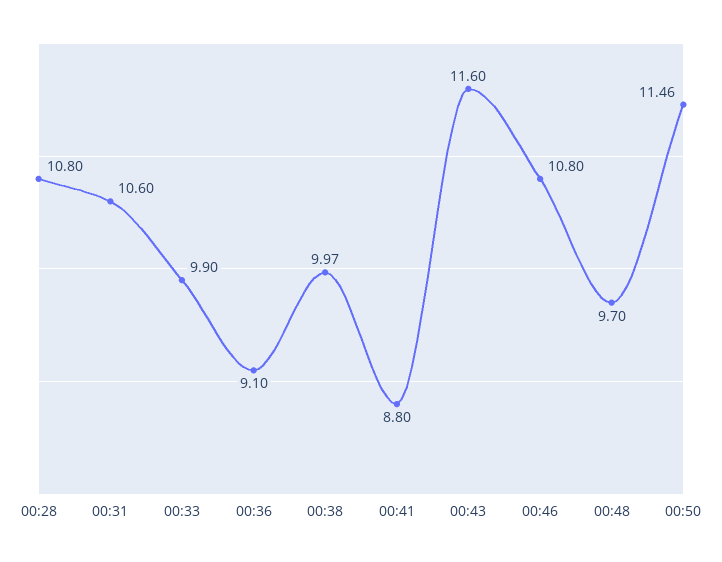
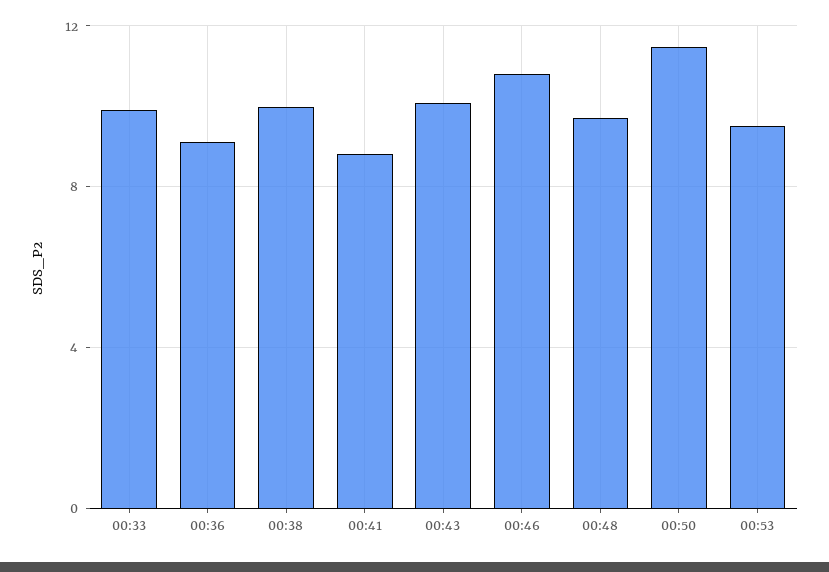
00:28: 10.8 -> none
00:31: 10.6 -> none
00:43: 11.6 -> 10
00:53: none -> 9.5

